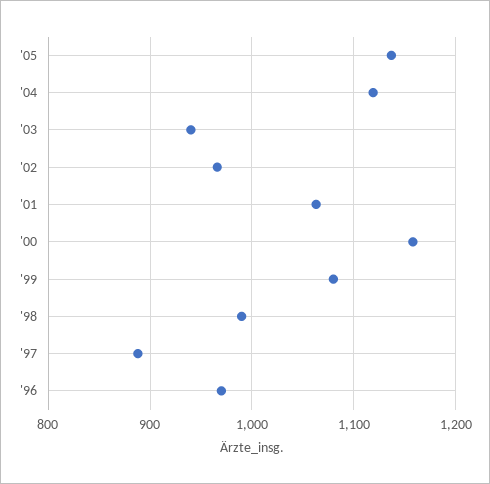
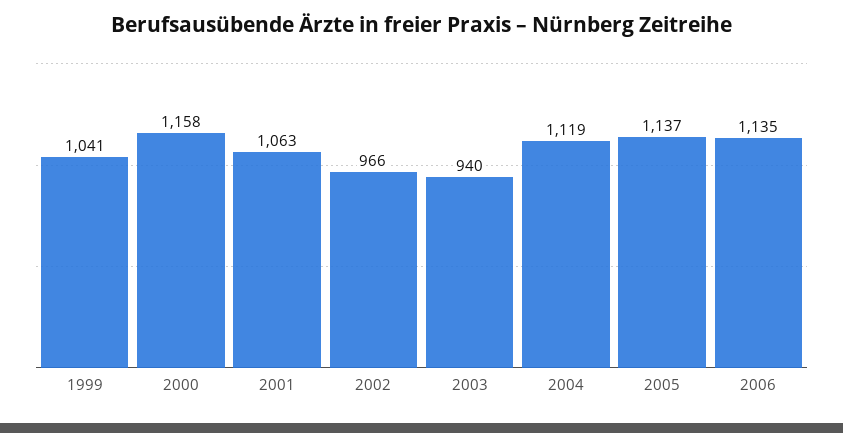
'99: 1080 -> 1041
'98: 990 -> none
'97: 890 -> none
'96: 970 -> none
2006: none -> 1135

